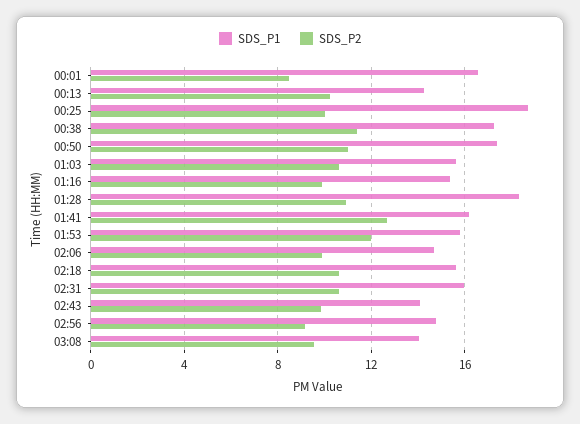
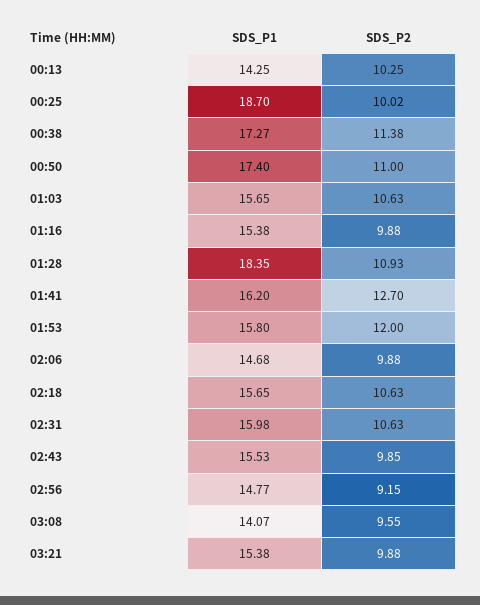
SDS_P1, 00:01: 16.5 -> none
SDS_P2, 00:01: 8.5 -> none
SDS_P1, 02:43: 14 -> 15.53
SDS_P1, 03:21: none -> 15.38
SDS_P2, 03:21: none -> 9.88

